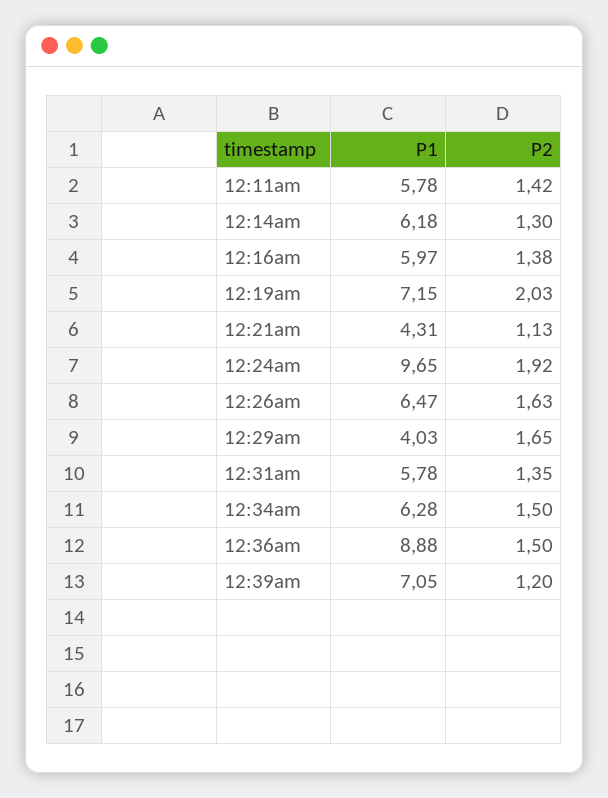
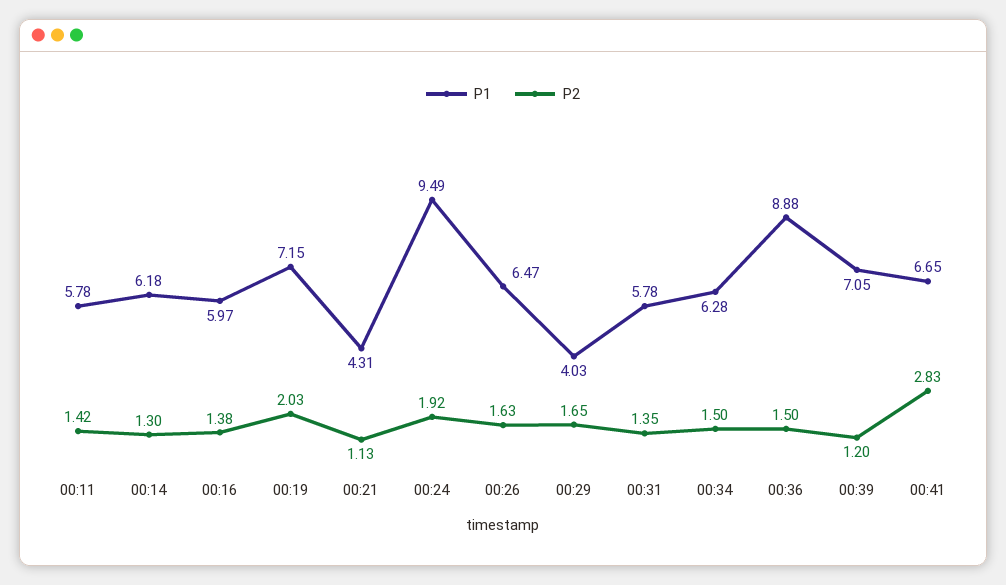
P1, 12:24am: 9.65 -> 9.49
P1, 00:41: none -> 6.65
P2, 00:41: none -> 2.83

